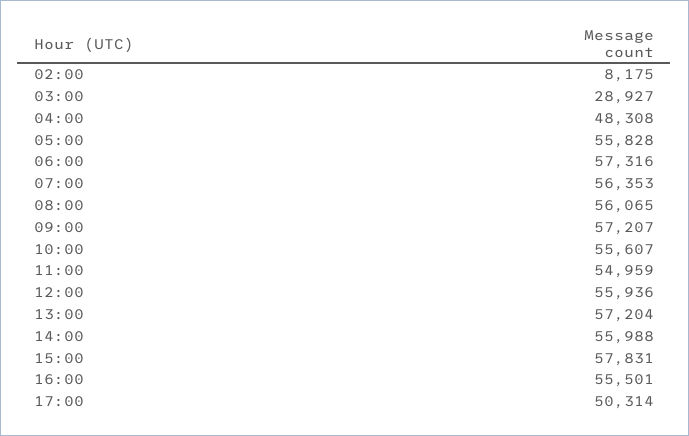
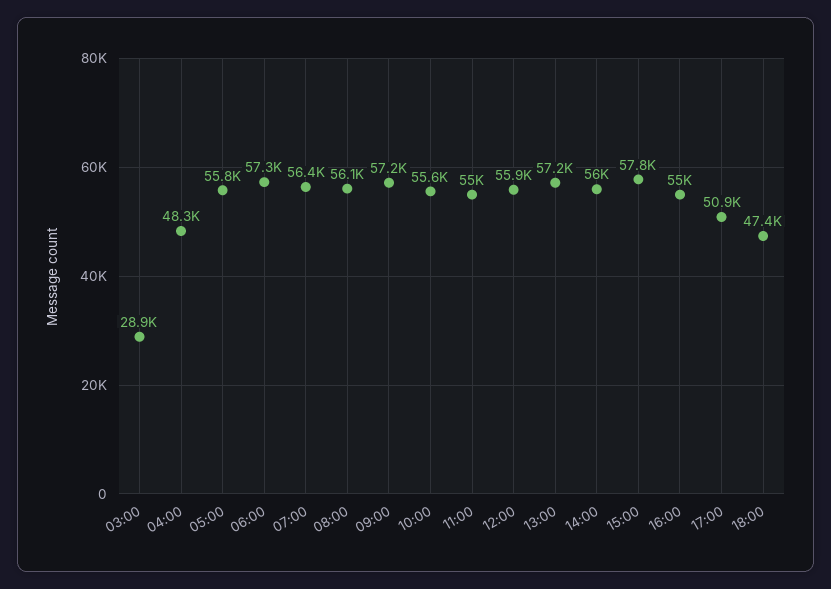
02:00: 8175 -> none
16:00: 55501 -> 55000
17:00: 50314 -> 50900
18:00: none -> 47400

